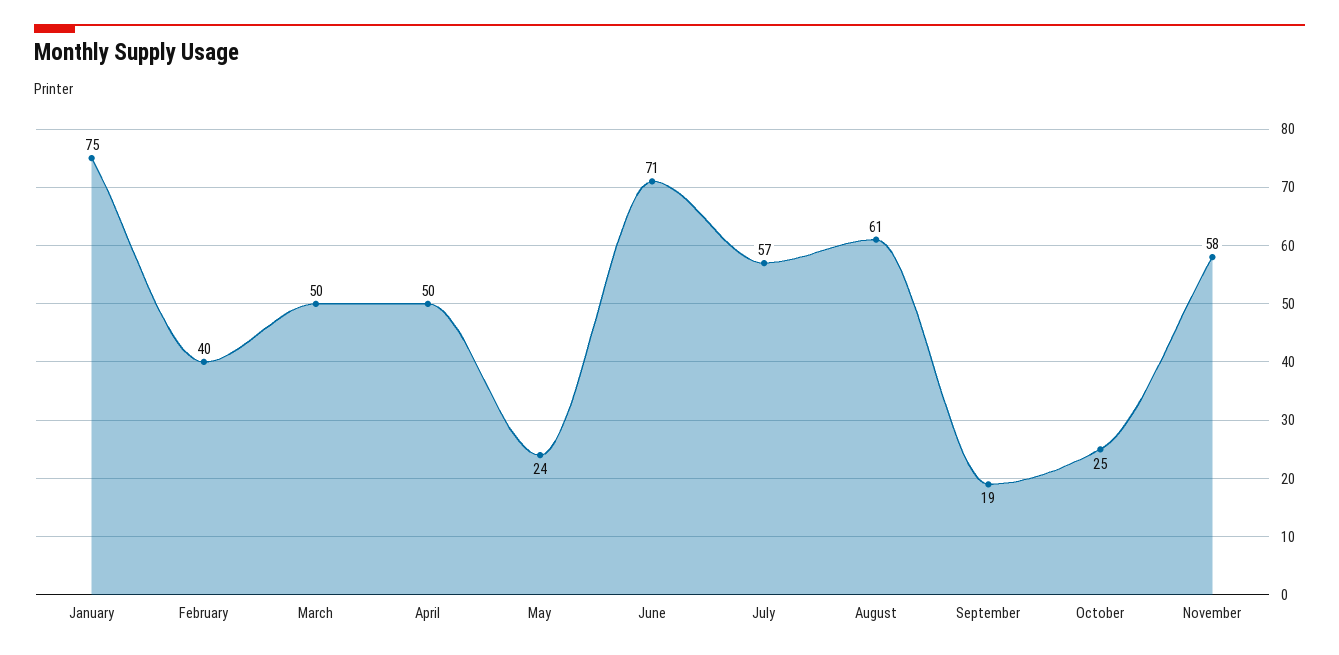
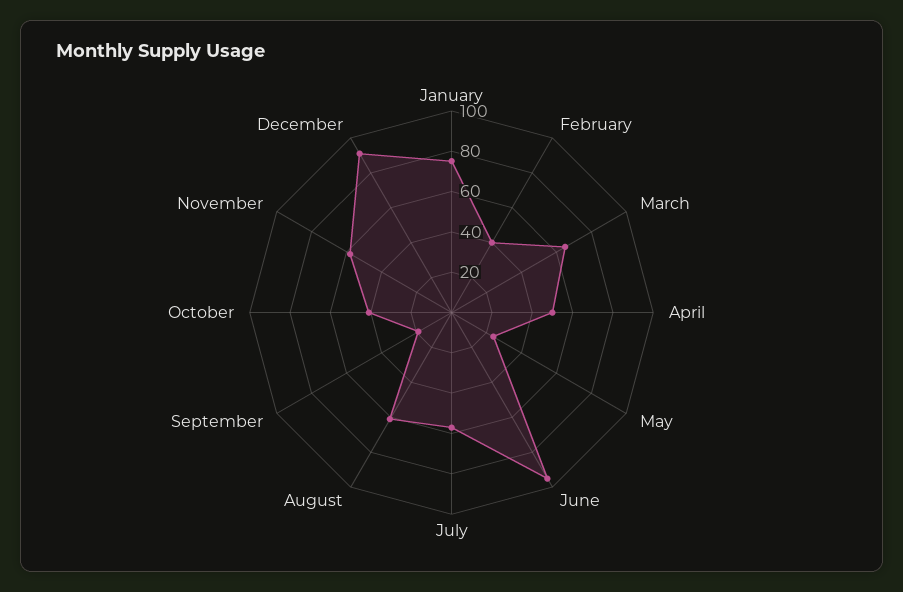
March: 50 -> 65
June: 71 -> 95
October: 25 -> 40
December: none -> 90

